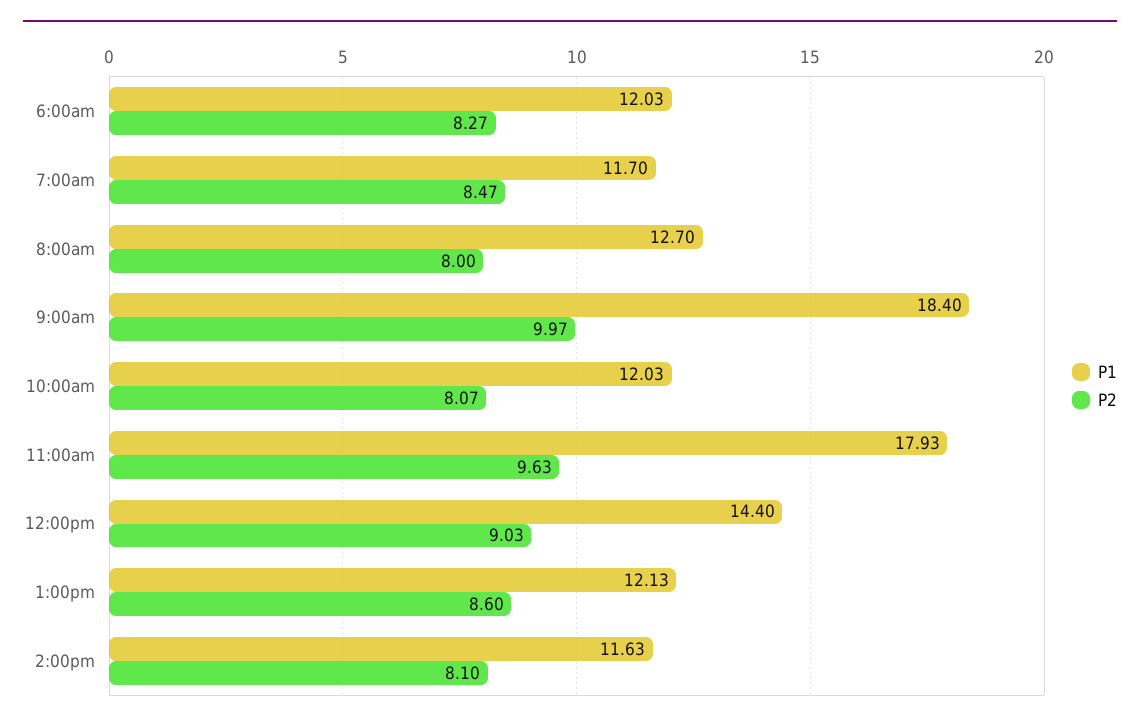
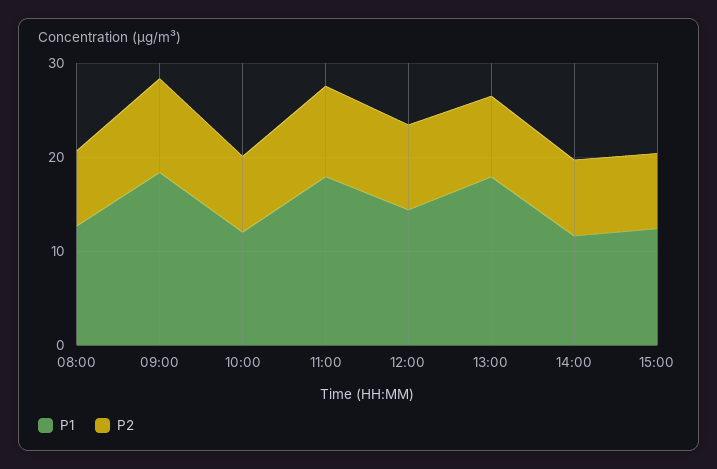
P1, 6:00am: 12.03 -> none
P2, 6:00am: 8.27 -> none
P1, 7:00am: 11.7 -> none
P2, 7:00am: 8.47 -> none
P1, 1:00pm: 12.13 -> 18
P1, 15:00: none -> 12
P2, 15:00: none -> 8

